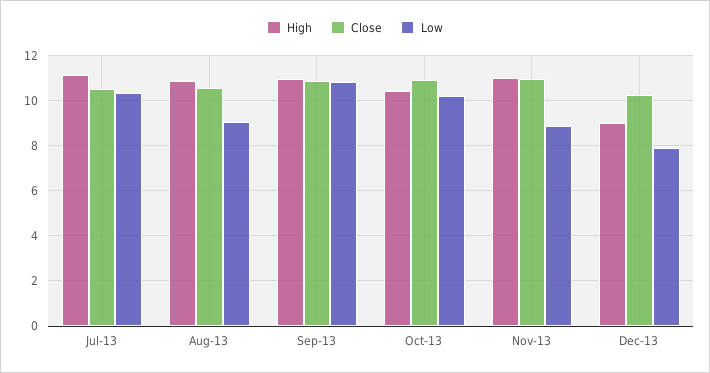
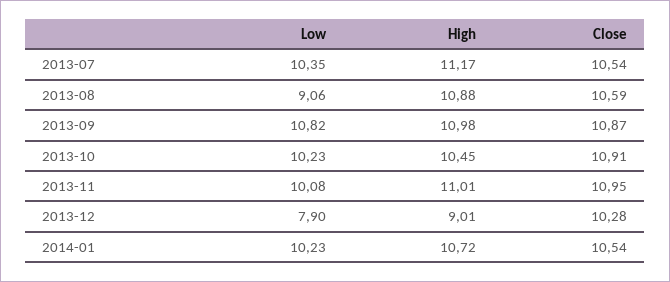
Low, Nov-13: 9 -> 10.08
Low, 2014-01: none -> 10.23
High, 2014-01: none -> 10.72
Close, 2014-01: none -> 10.54

